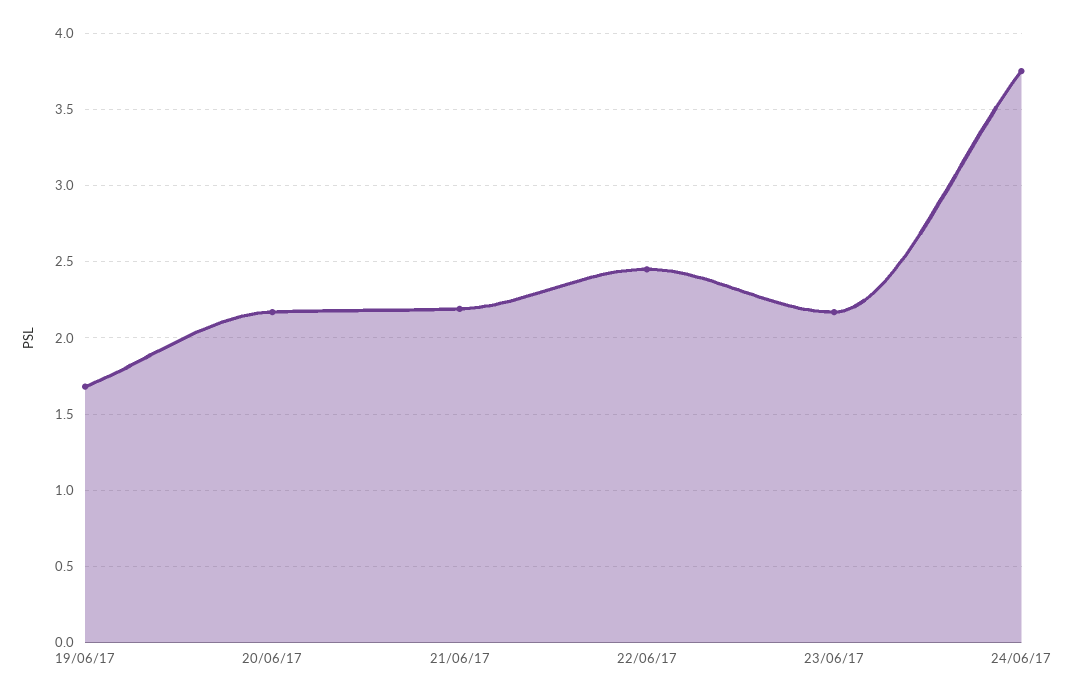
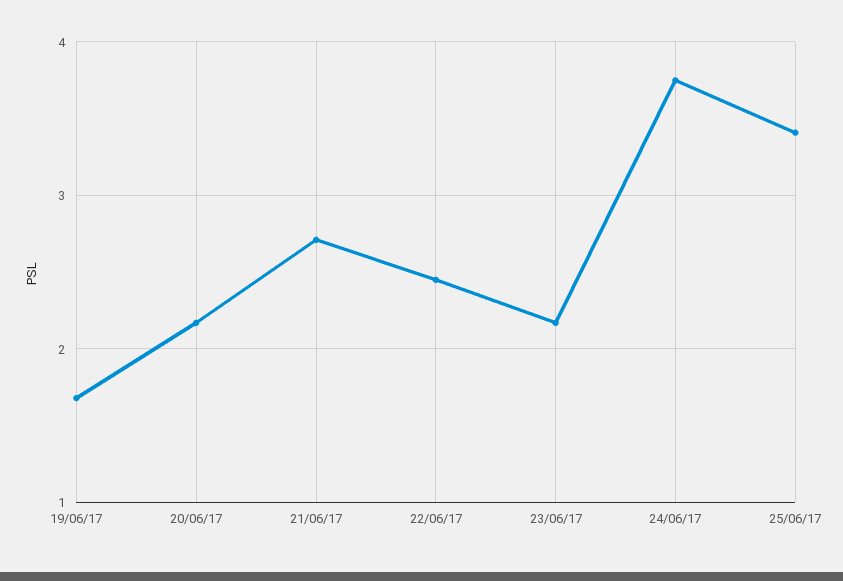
21/06/17: 2.2 -> 2.7
25/06/17: none -> 3.4

